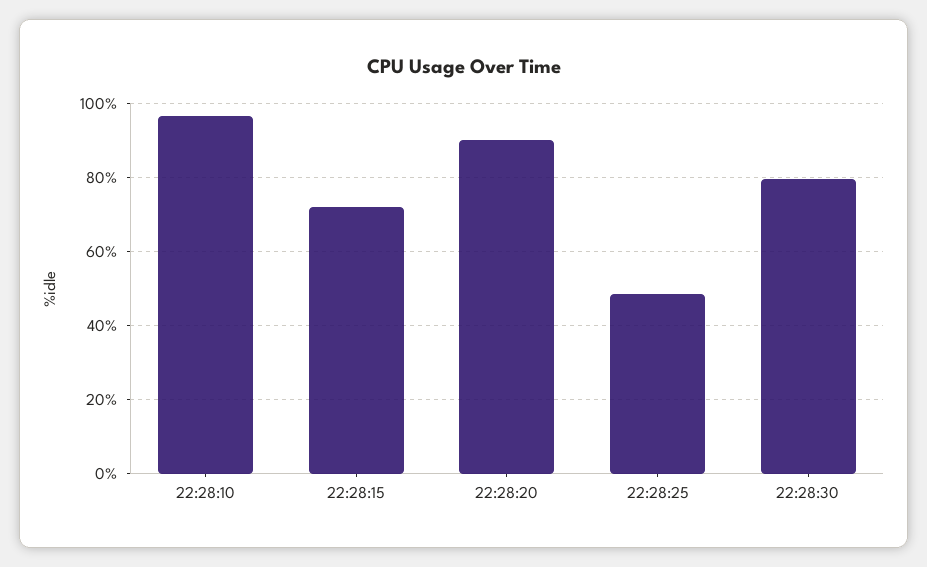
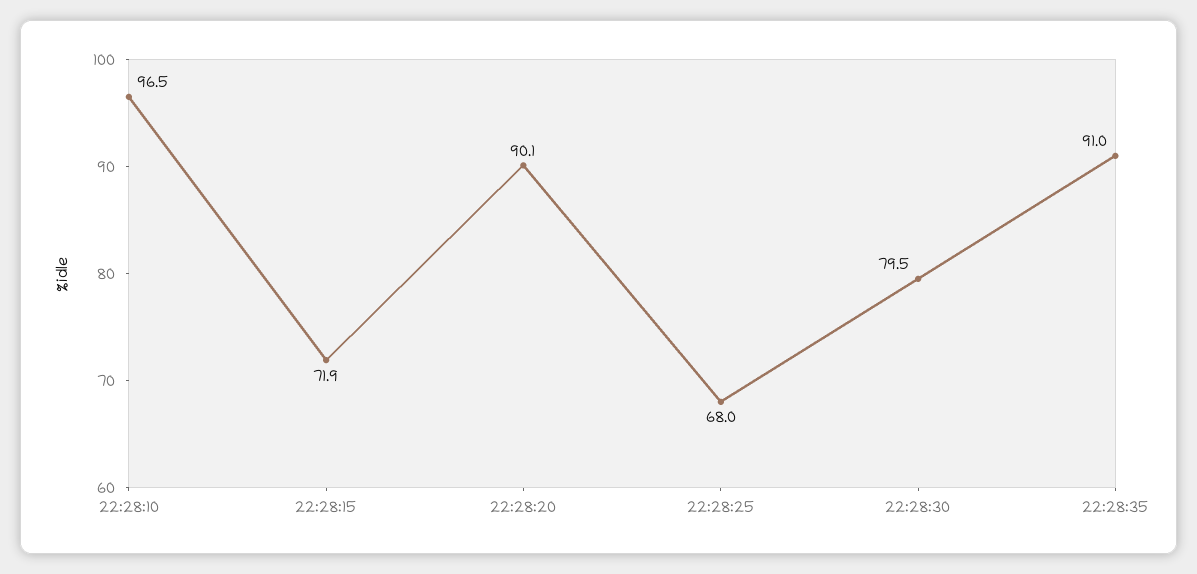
22:28:25: 48 -> 68
22:28:35: none -> 91

